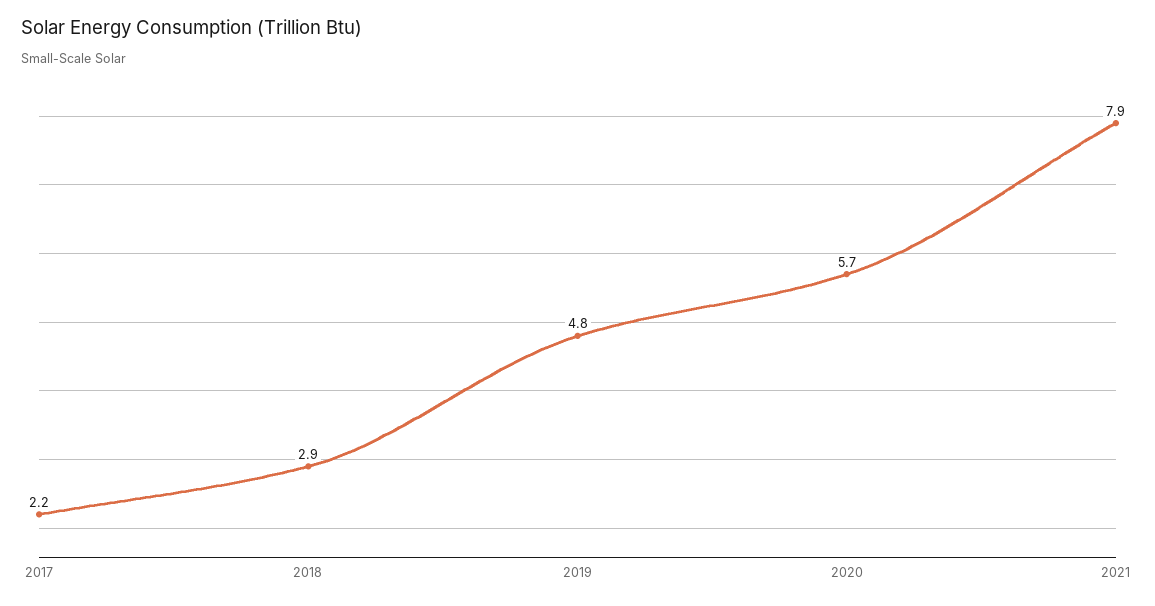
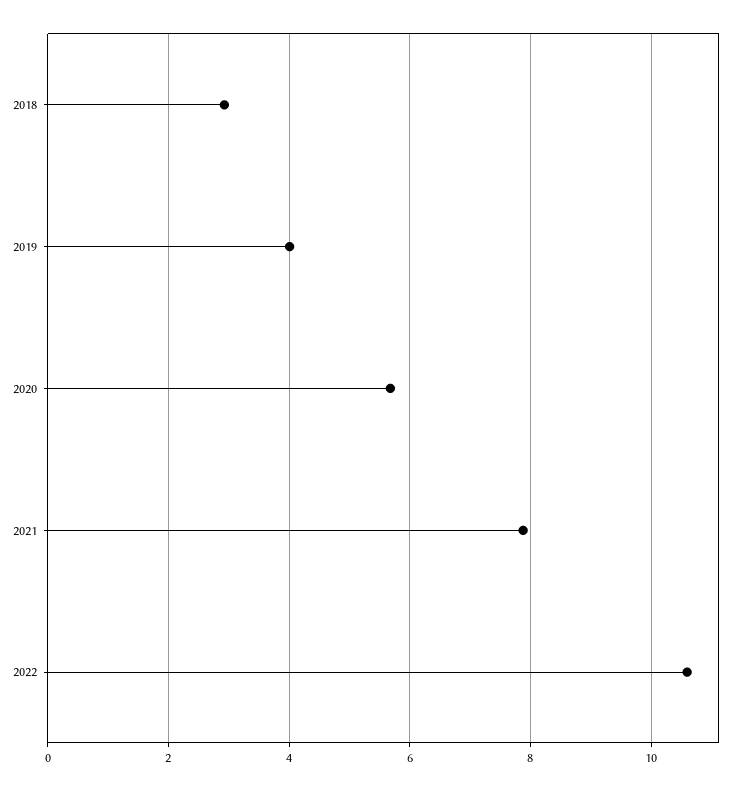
2017: 2.2 -> none
2019: 4.8 -> 4
2022: none -> 10.6

